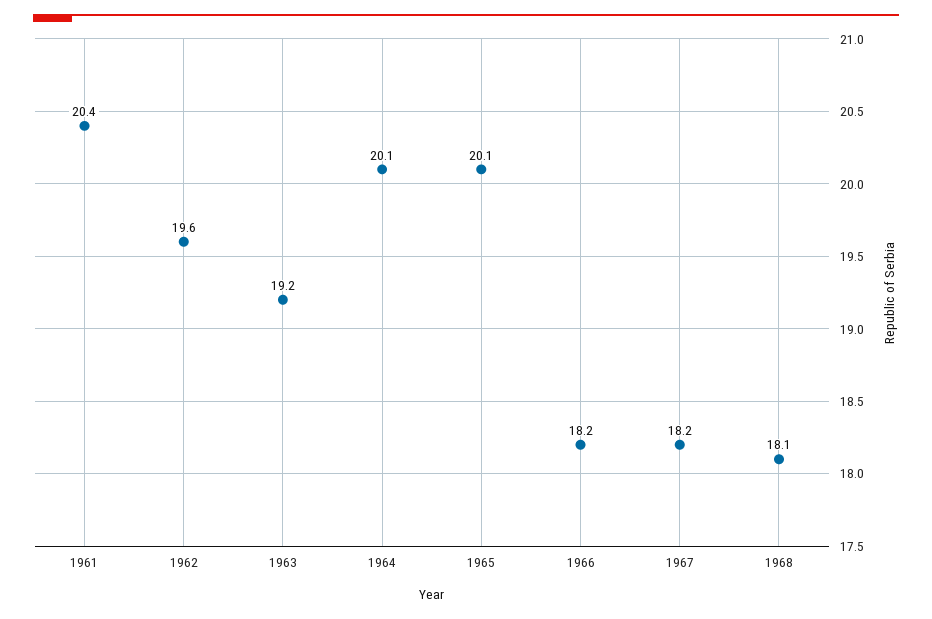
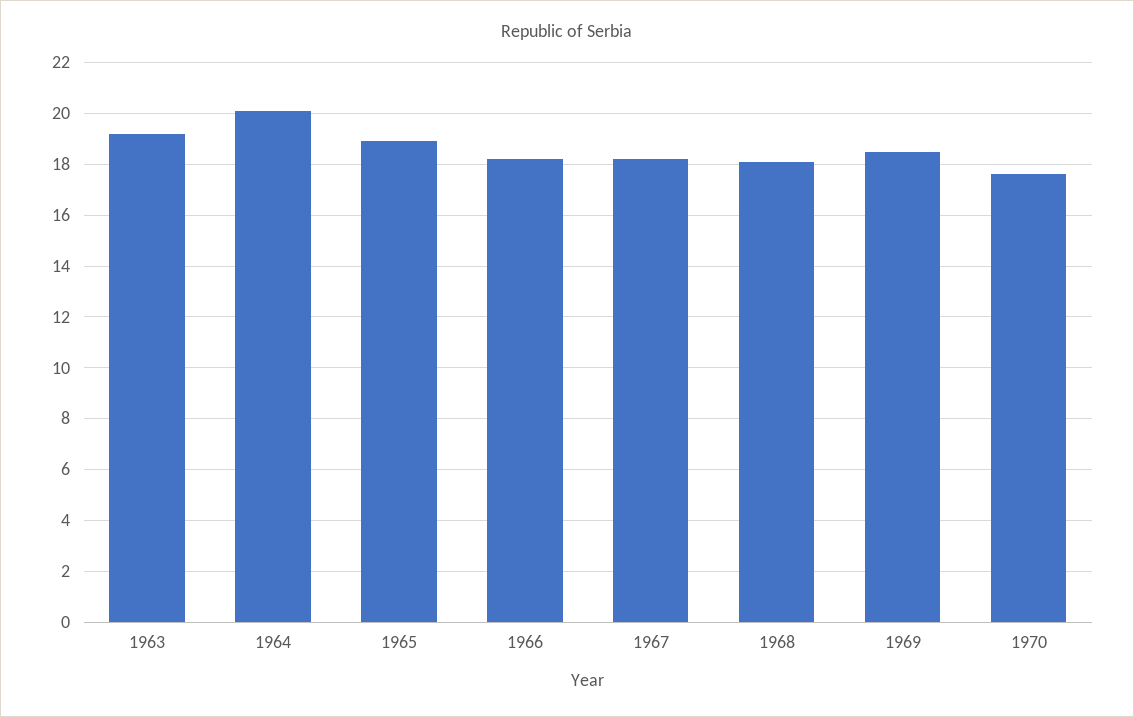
1961: 20.4 -> none
1962: 19.6 -> none
1965: 20.1 -> 19
1969: none -> 18.5
1970: none -> 17.5

